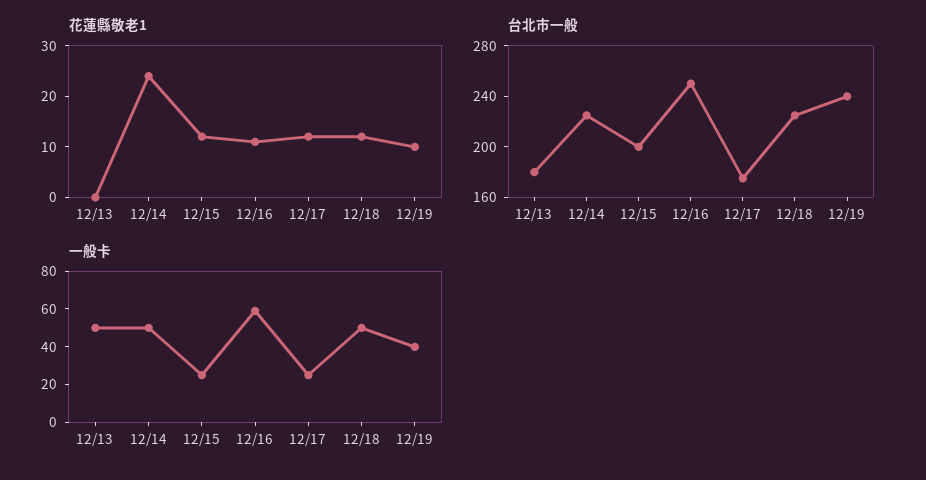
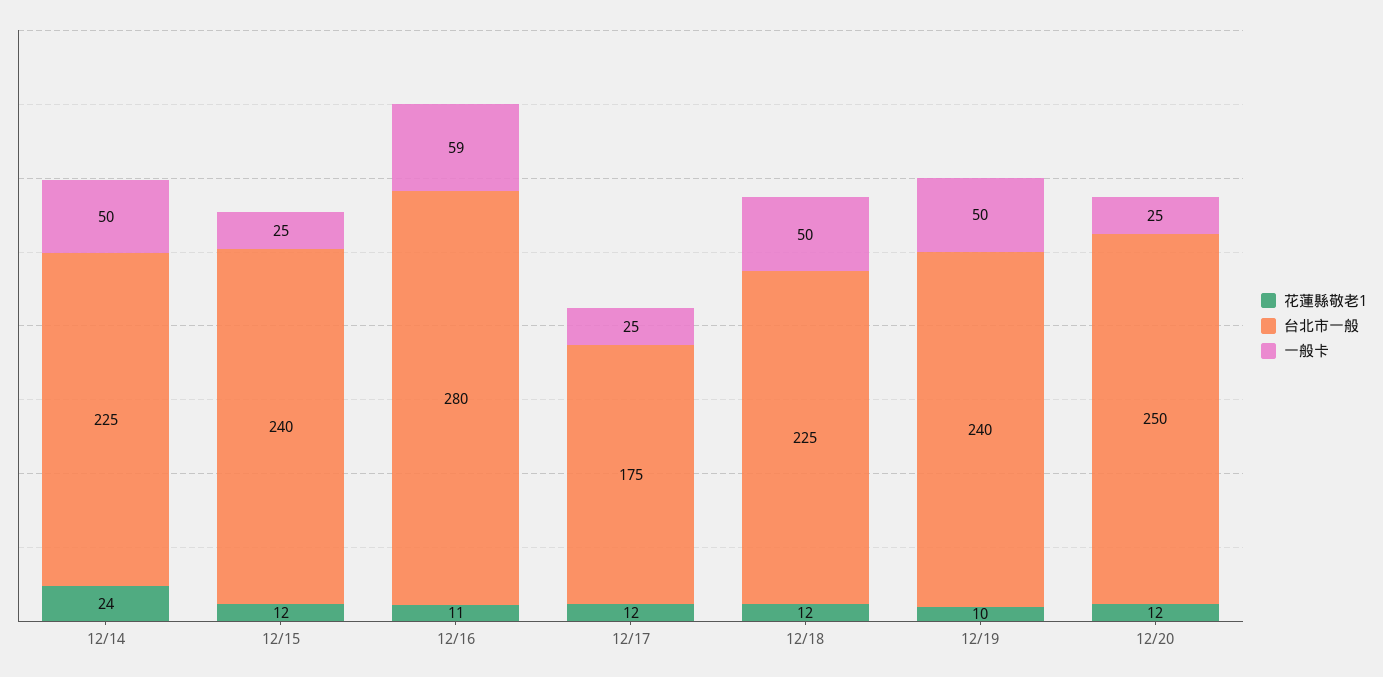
花蓮縣敬老1, 12/13: 0 -> none
台北市一般, 12/13: 180 -> none
台北市一般, 12/15: 200 -> 240
台北市一般, 12/16: 250 -> 280
一般卡, 12/13: 50 -> none
一般卡, 12/19: 40 -> 50
花蓮縣敬老1, 12/20: none -> 12
台北市一般, 12/20: none -> 250
一般卡, 12/20: none -> 25

